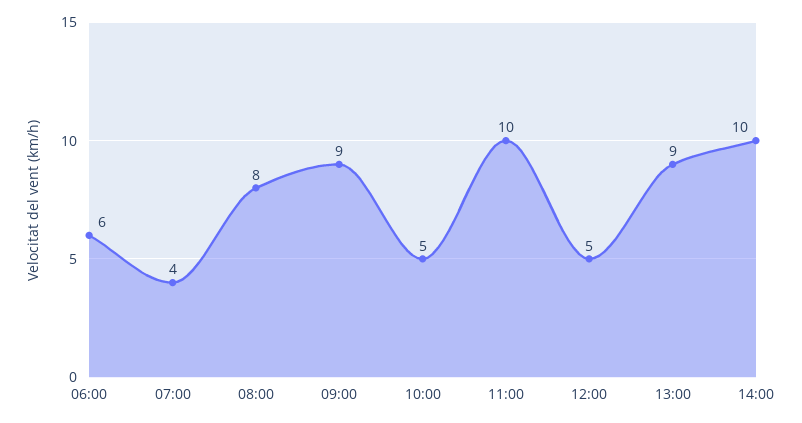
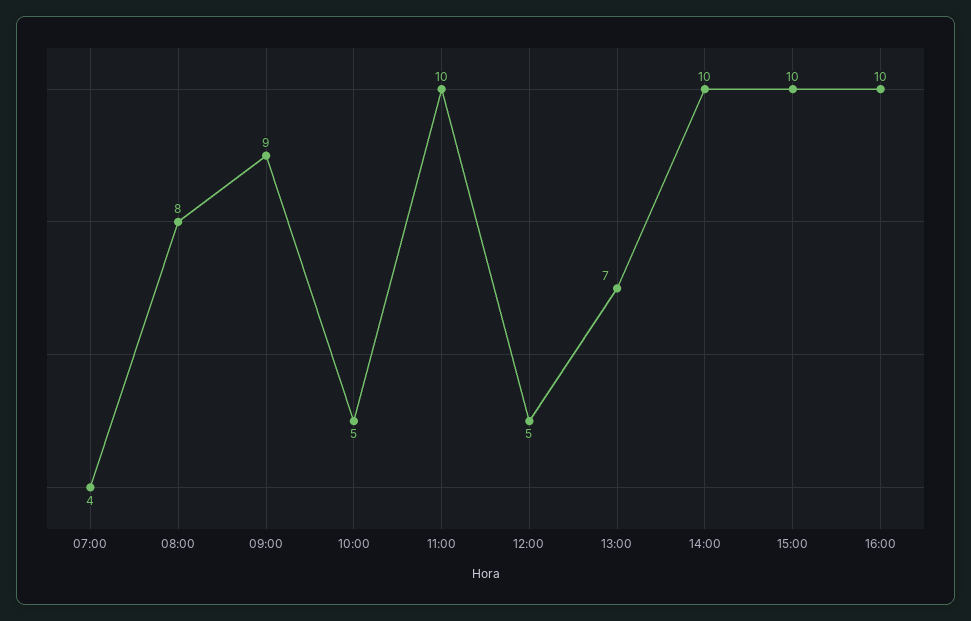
06:00: 6 -> none
13:00: 9 -> 7
15:00: none -> 10
16:00: none -> 10

